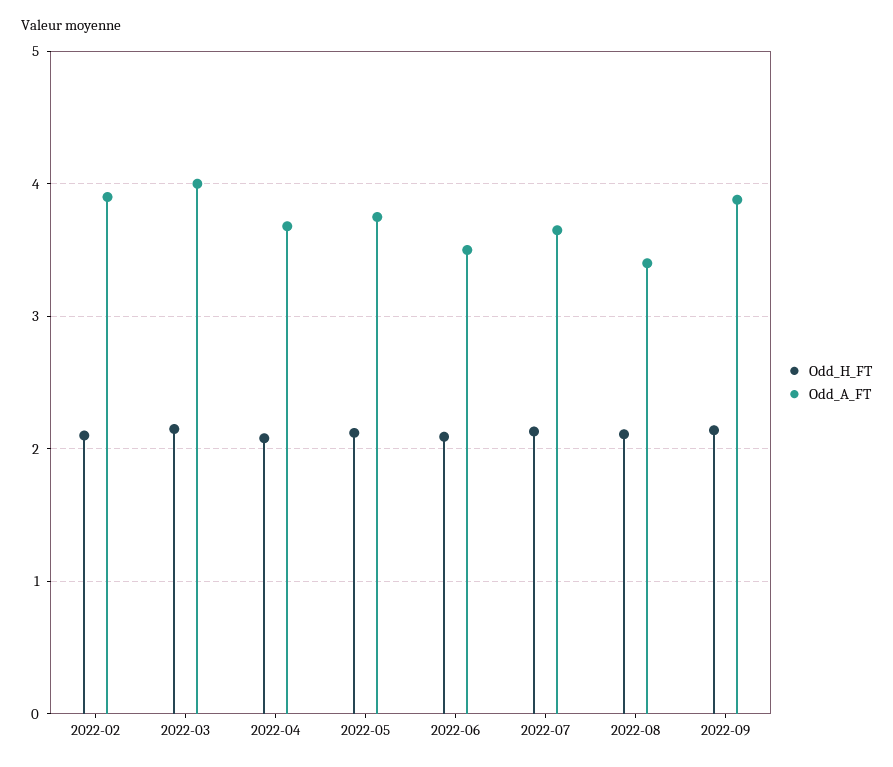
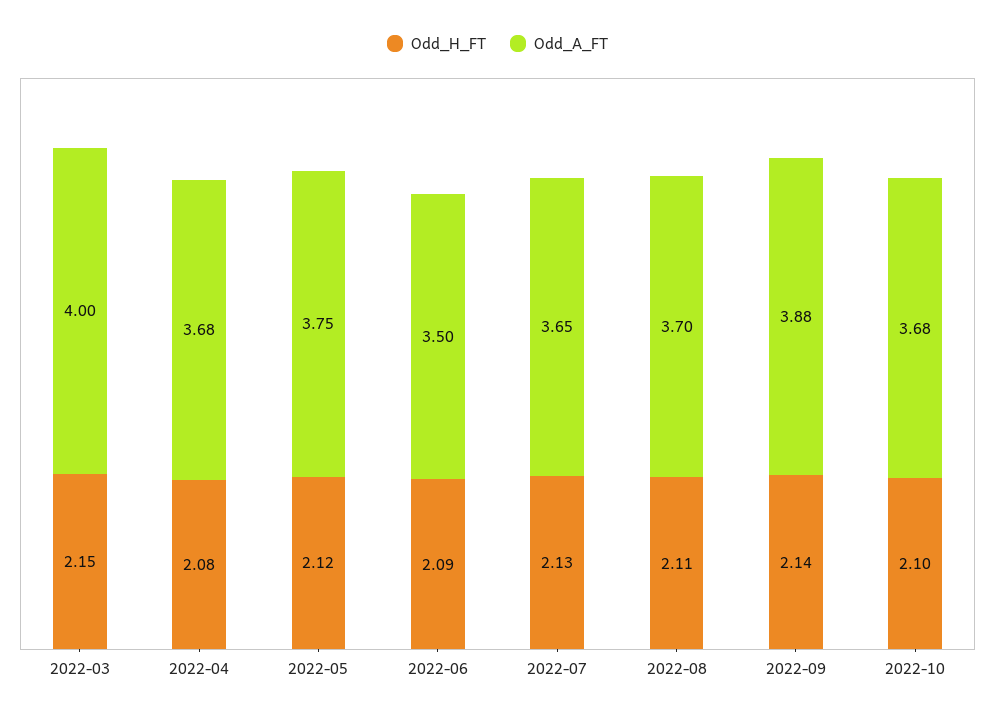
Odd_H_FT, 2022-02: 2.1 -> none
Odd_A_FT, 2022-02: 3.9 -> none
Odd_A_FT, 2022-08: 3.4 -> 3.7
Odd_H_FT, 2022-10: none -> 2.1
Odd_A_FT, 2022-10: none -> 3.68

